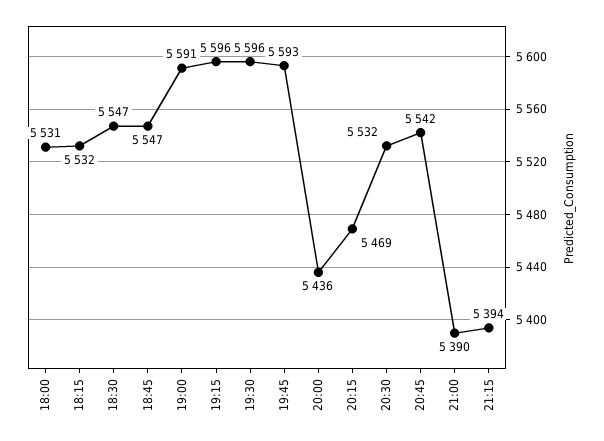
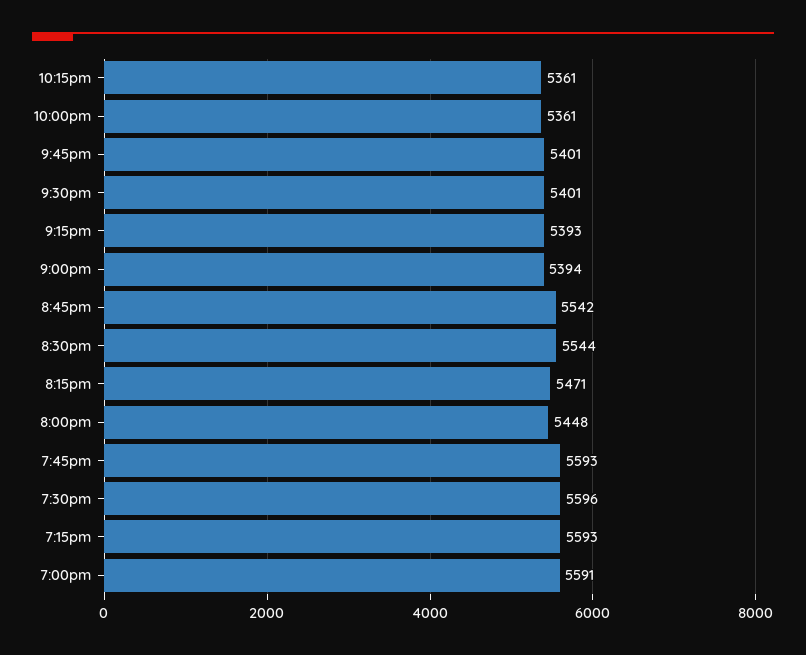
18:00: 5531 -> none
18:15: 5532 -> none
18:30: 5547 -> none
18:45: 5547 -> none
19:15: 5596 -> 5593
20:00: 5436 -> 5448
20:15: 5469 -> 5471
20:30: 5532 -> 5544
21:00: 5390 -> 5394
21:15: 5394 -> 5393
10:15pm: none -> 5361
10:00pm: none -> 5361
9:45pm: none -> 5401
9:30pm: none -> 5401

